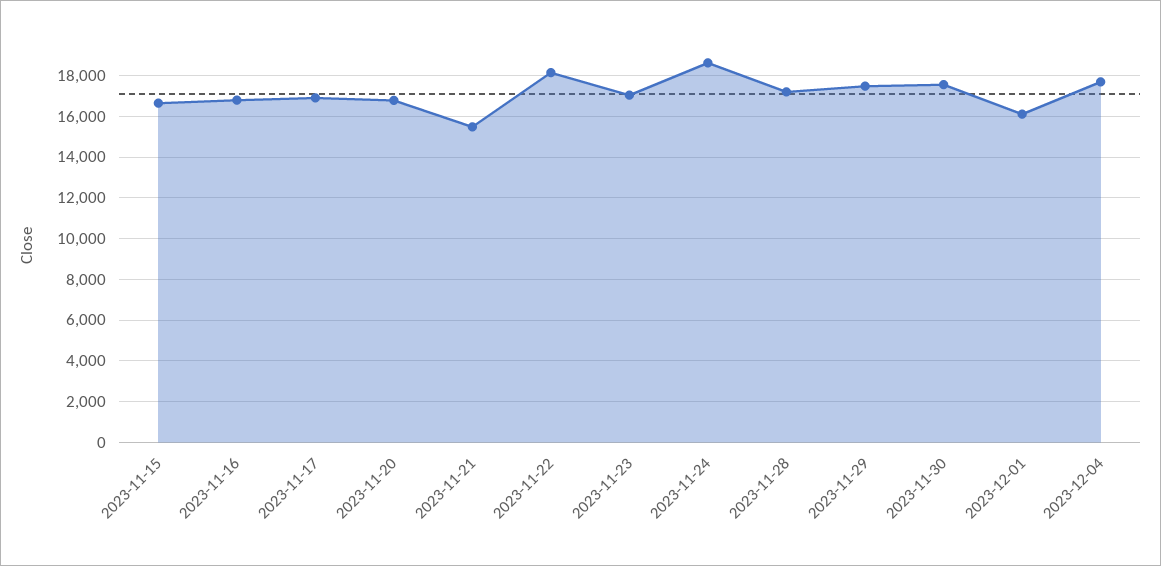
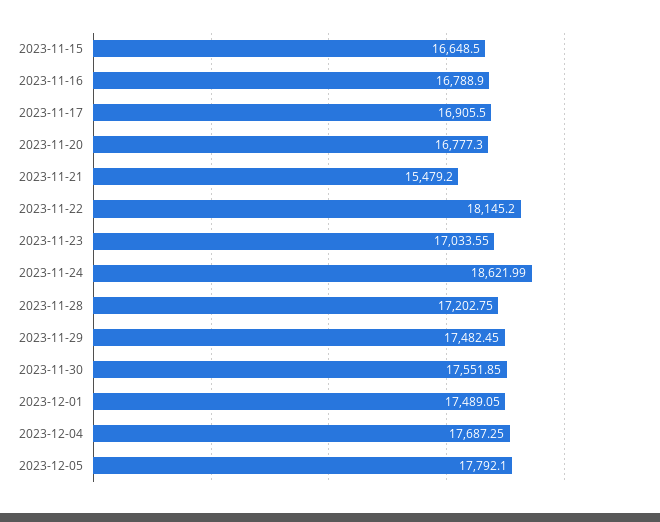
2023-12-01: 16000 -> 17489.05
2023-12-05: none -> 17792.1

